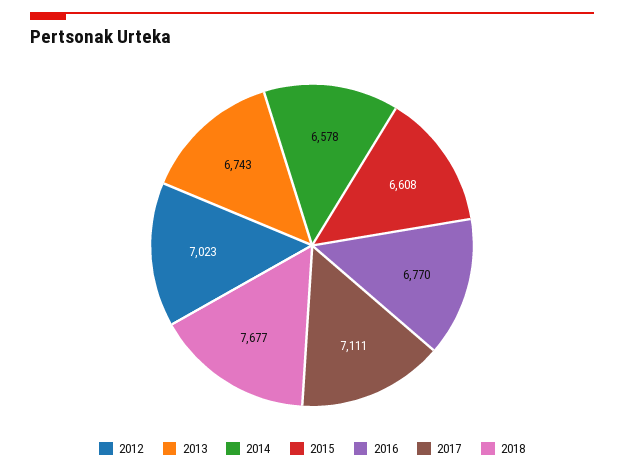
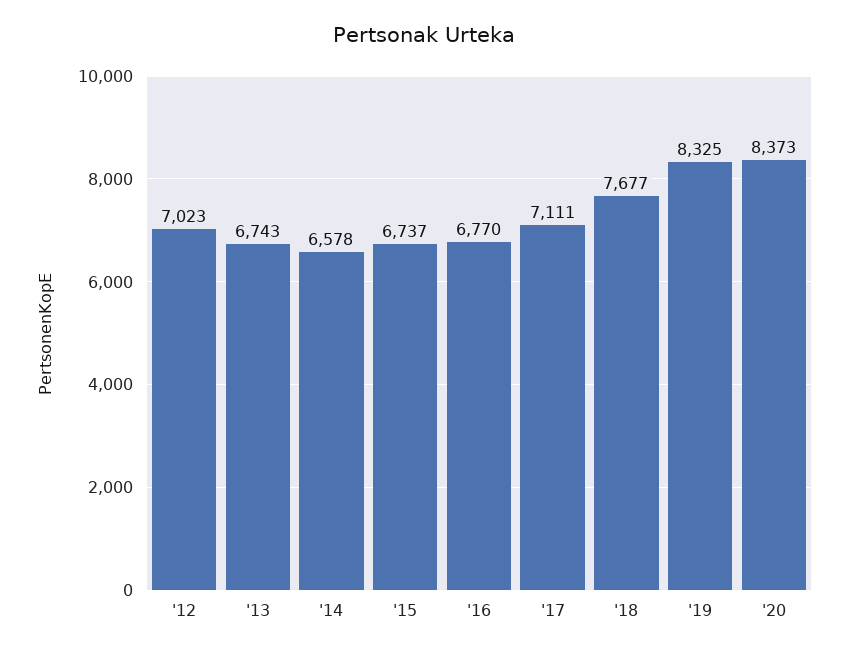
2015: 6608 -> 6737
'19: none -> 8325
'20: none -> 8373

